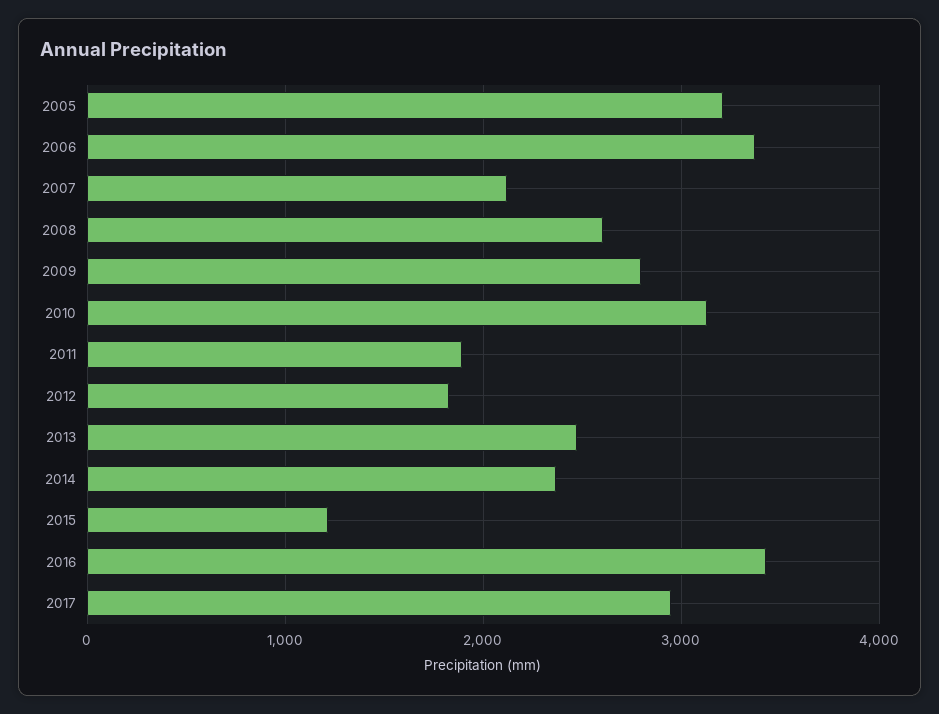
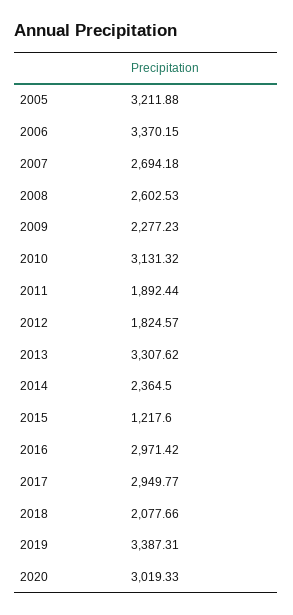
2007: 2100 -> 2694.18
2009: 2800 -> 2277.23
2013: 2500 -> 3307.62
2016: 3400 -> 2971.42
2018: none -> 2077.66
2019: none -> 3387.31
2020: none -> 3019.33

